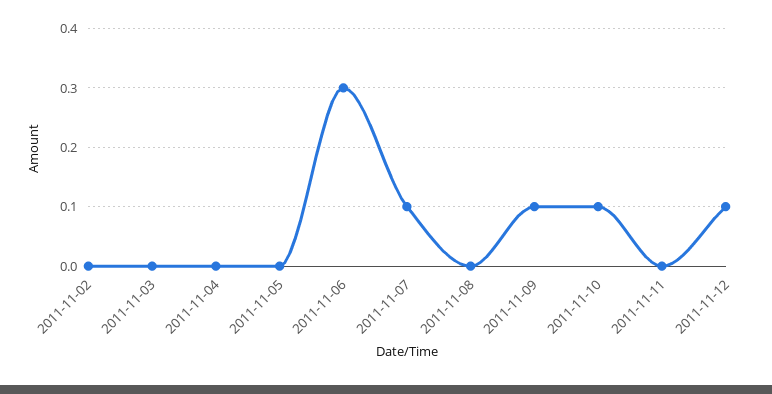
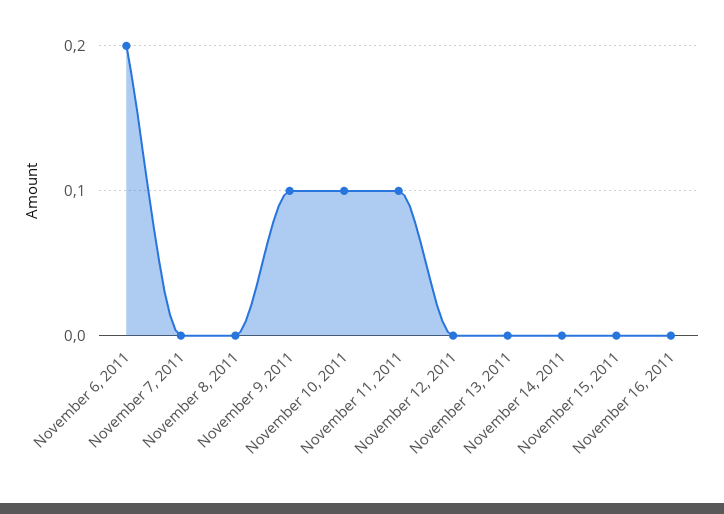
2011-11-02: 0 -> none
2011-11-03: 0 -> none
2011-11-04: 0 -> none
2011-11-05: 0 -> none
2011-11-06: 0.3 -> 0.2
2011-11-07: 0.1 -> 0
2011-11-11: 0 -> 0.1
2011-11-12: 0.1 -> 0
November 13, 2011: none -> 0
November 14, 2011: none -> 0
November 15, 2011: none -> 0
November 16, 2011: none -> 0

